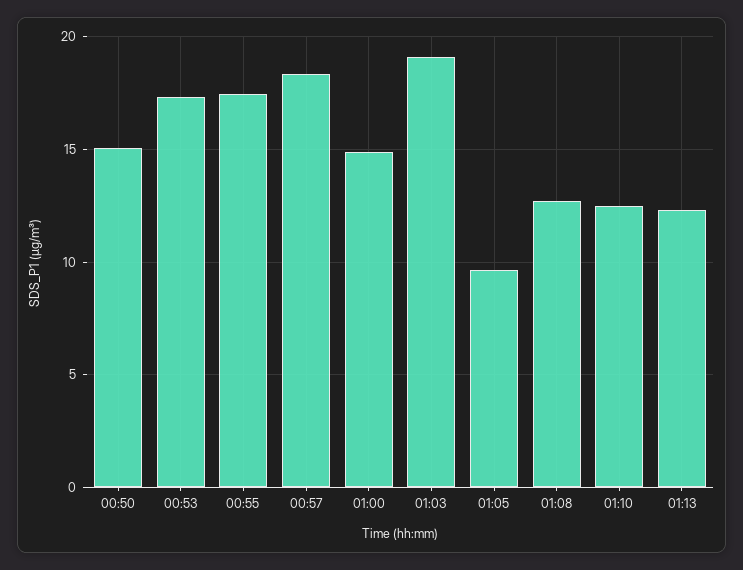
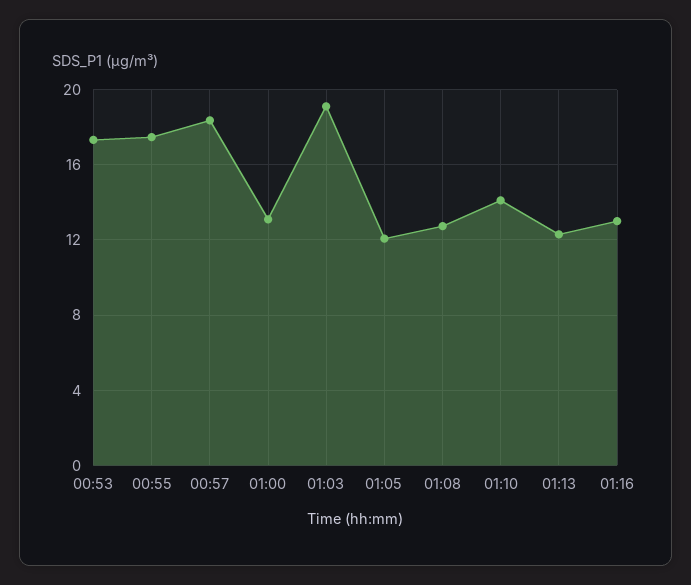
00:50: 15 -> none
01:00: 15 -> 13
01:05: 9.5 -> 12
01:10: 12.5 -> 14
01:16: none -> 13

